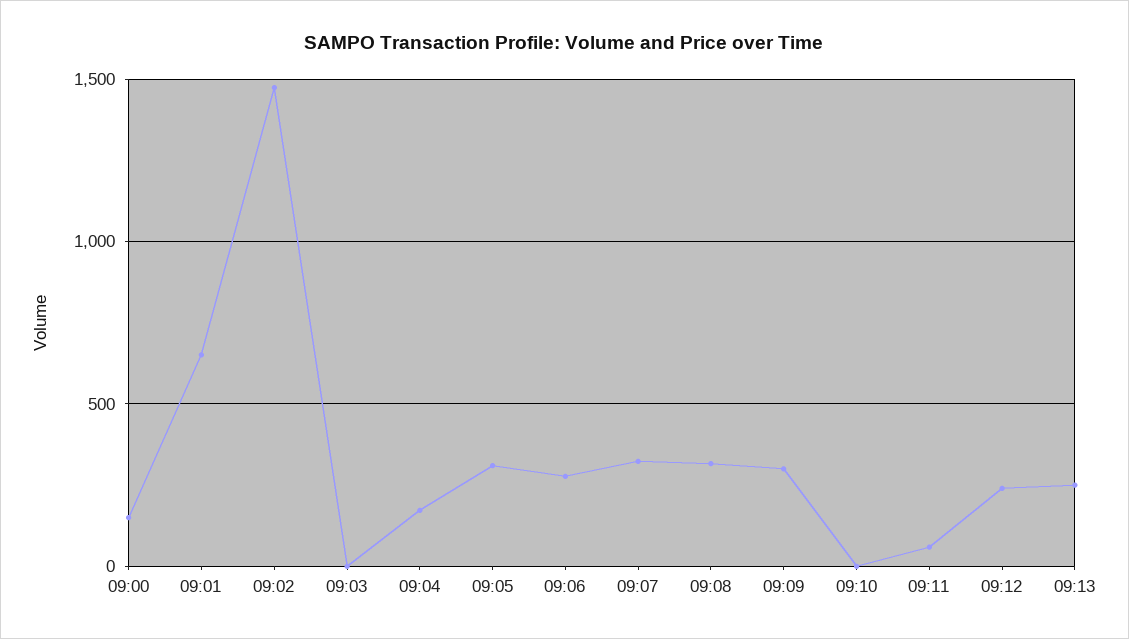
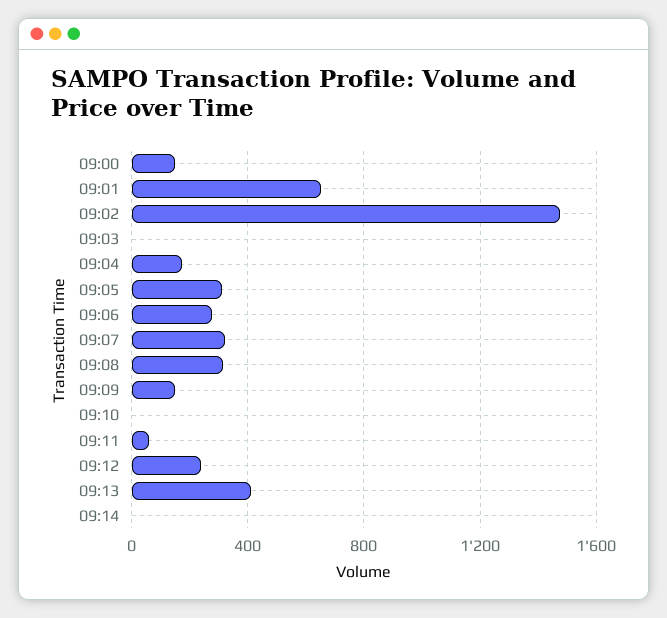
09:09: 300 -> 150
09:13: 250 -> 400
09:14: none -> 0

